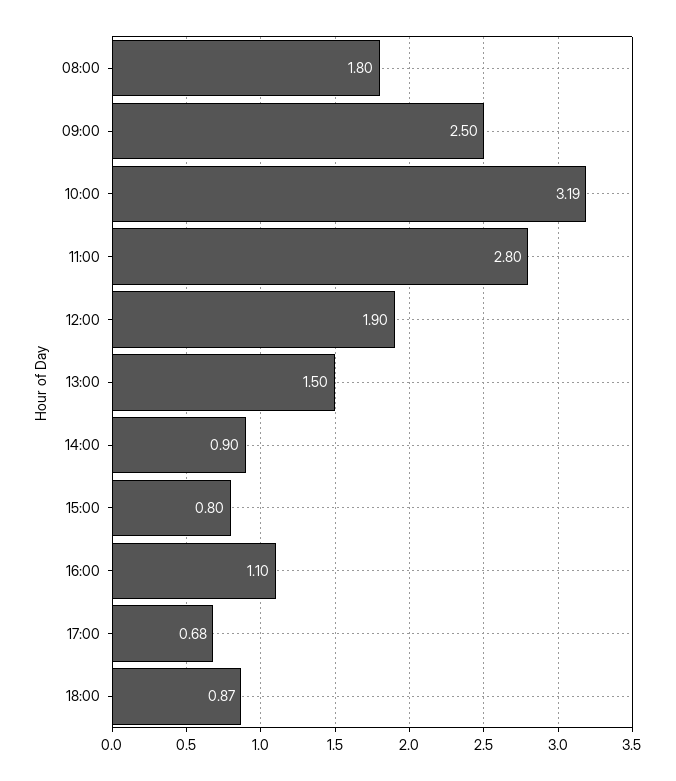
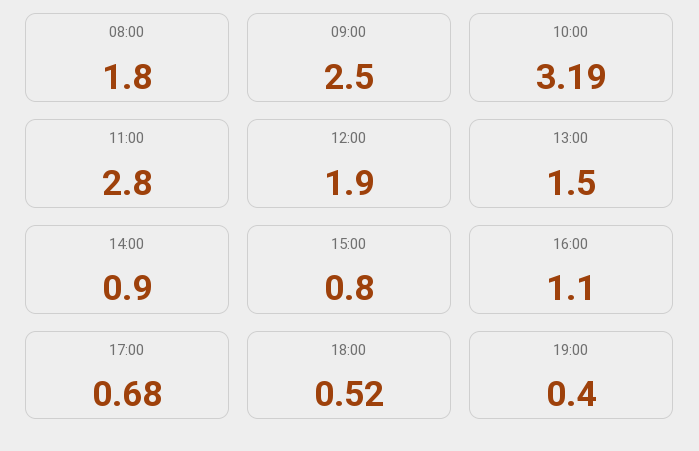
18:00: 0.87 -> 0.52
19:00: none -> 0.4

